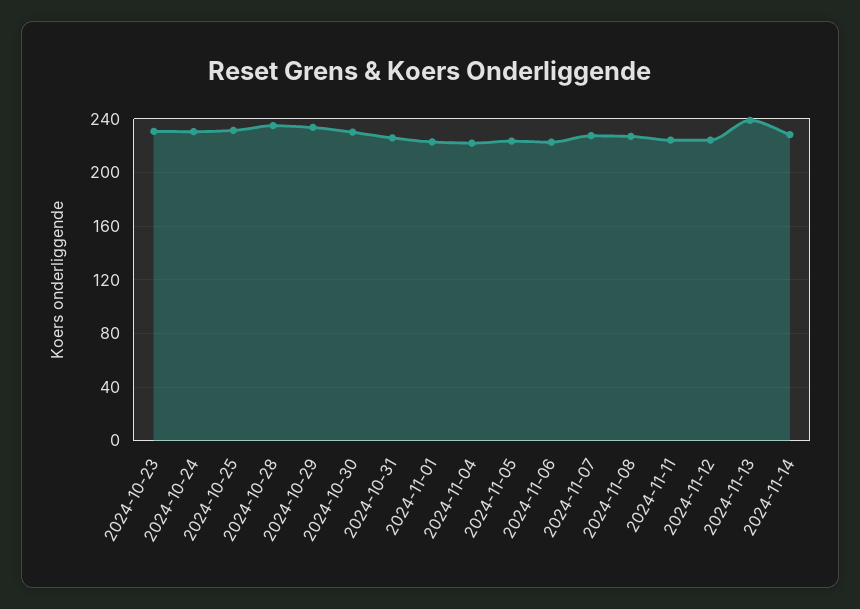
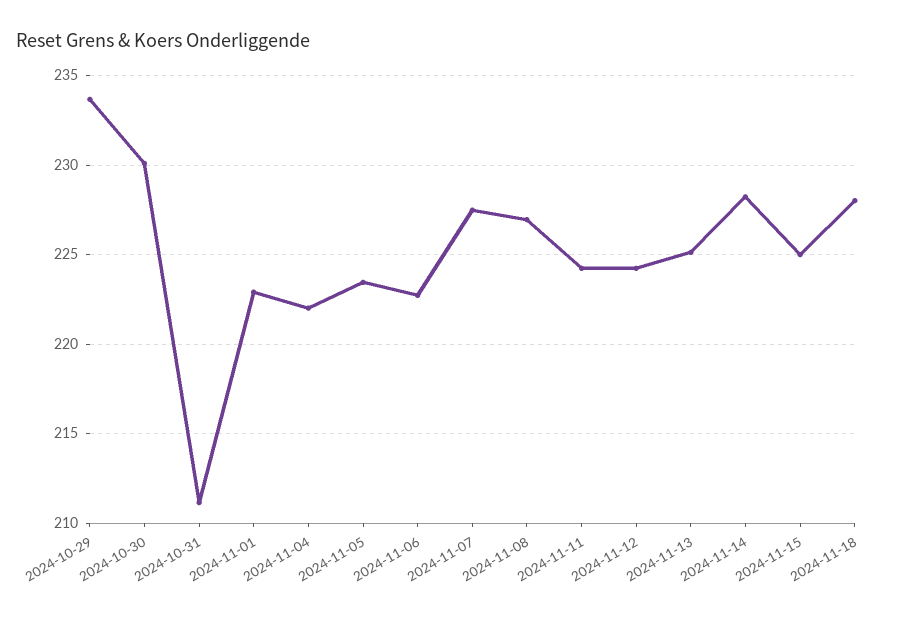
2024-10-23: 230 -> none
2024-10-24: 230 -> none
2024-10-25: 230 -> none
2024-10-28: 235 -> none
2024-10-31: 225 -> 211
2024-11-13: 240 -> 225
2024-11-15: none -> 225
2024-11-18: none -> 228

